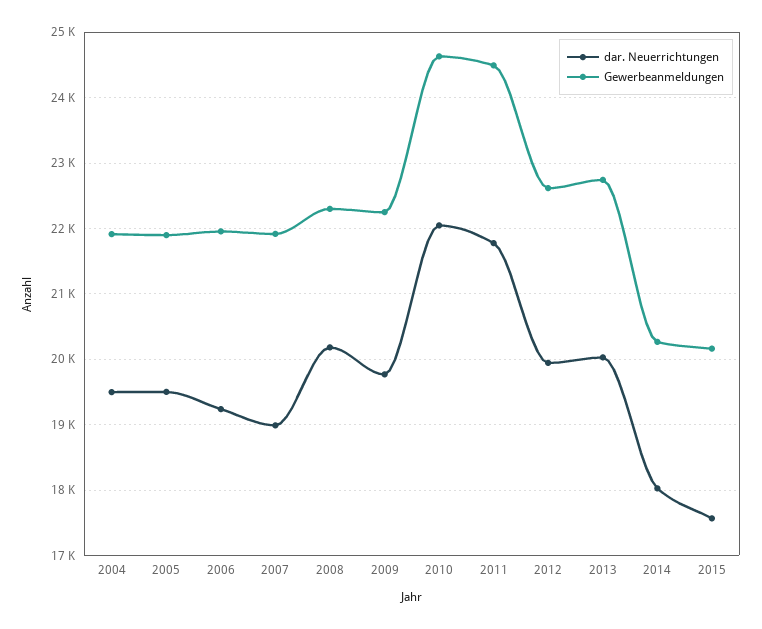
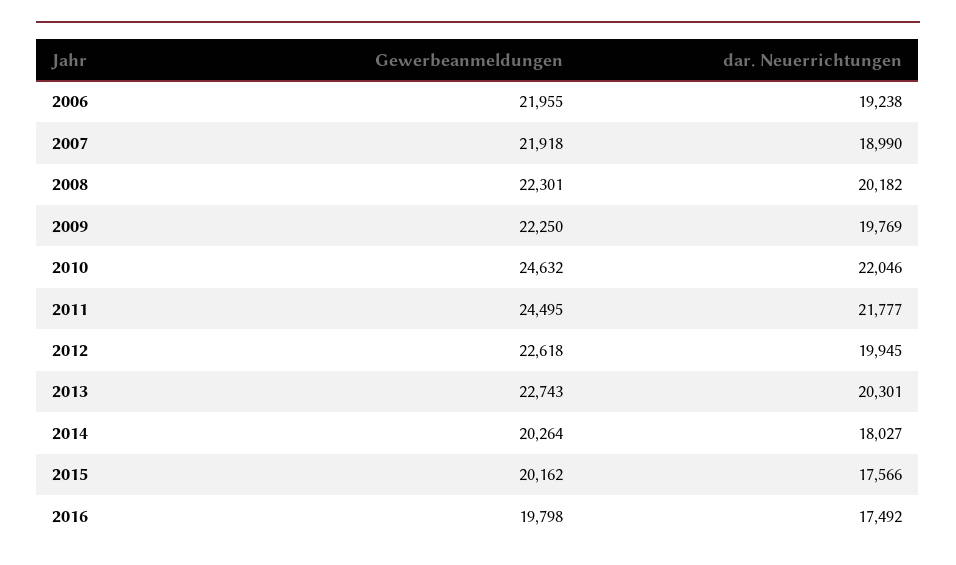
dar. Neuerrichtungen, 2004: 19500 -> none
Gewerbeanmeldungen, 2004: 21900 -> none
dar. Neuerrichtungen, 2005: 19500 -> none
Gewerbeanmeldungen, 2005: 21900 -> none
dar. Neuerrichtungen, 2013: 20000 -> 20301
Gewerbeanmeldungen, 2016: none -> 19798
dar. Neuerrichtungen, 2016: none -> 17492

